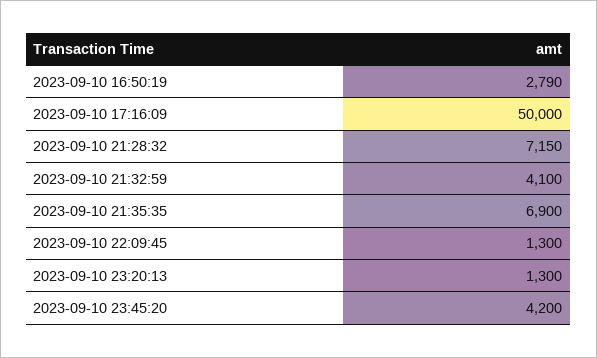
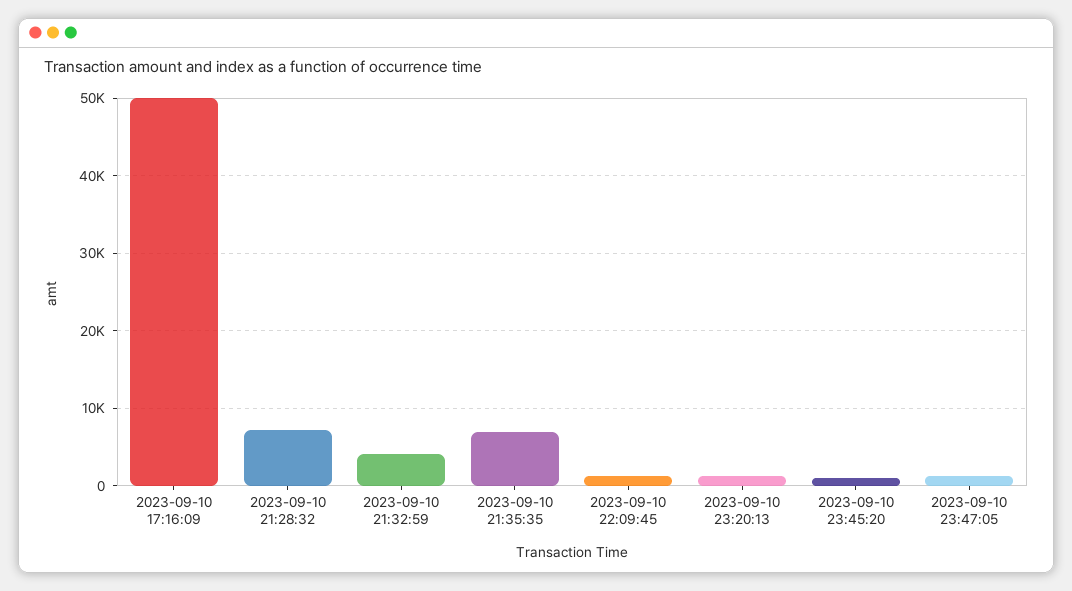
2023-09-10 16:50:19: 2790 -> none
2023-09-10 23:45:20: 4200 -> 1000
2023-09-10 23:47:05: none -> 1000

